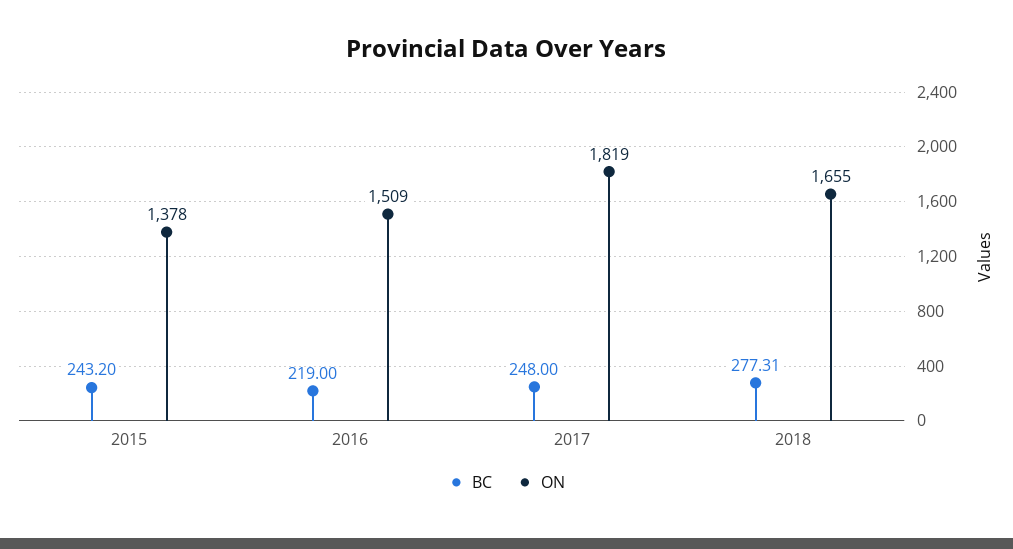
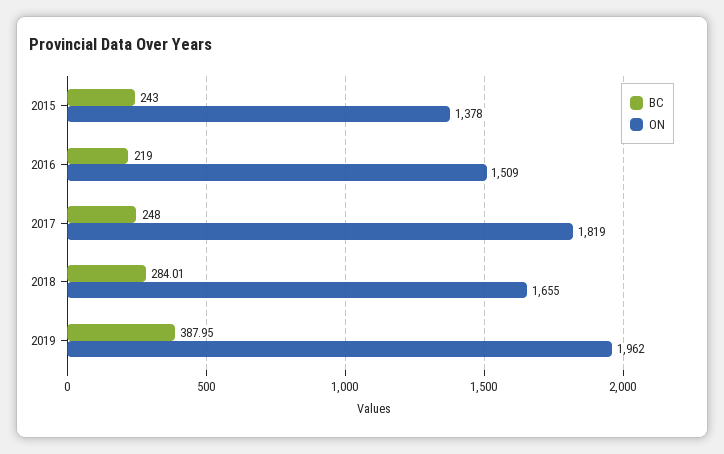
BC, 2015: 243.2 -> 243
BC, 2018: 277.31 -> 284.01
BC, 2019: none -> 387.95
ON, 2019: none -> 1962

